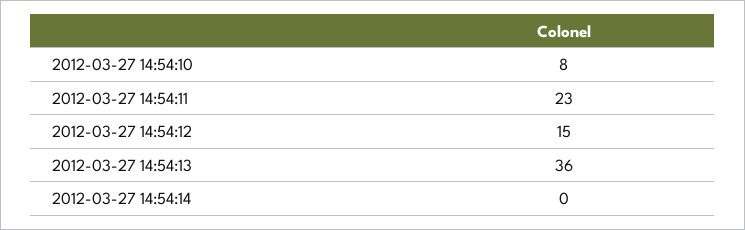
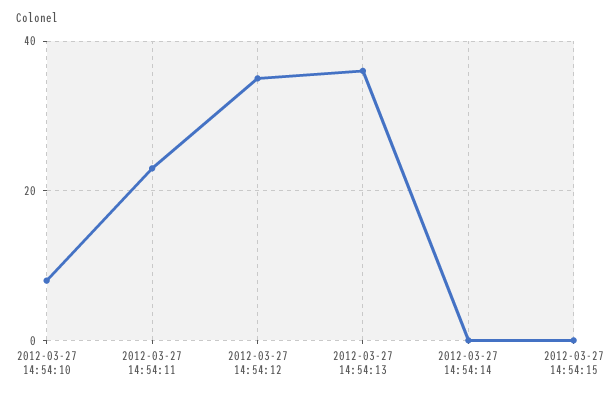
2012-03-27 14:54:12: 15 -> 35
2012-03-27 14:54:15: none -> 0

